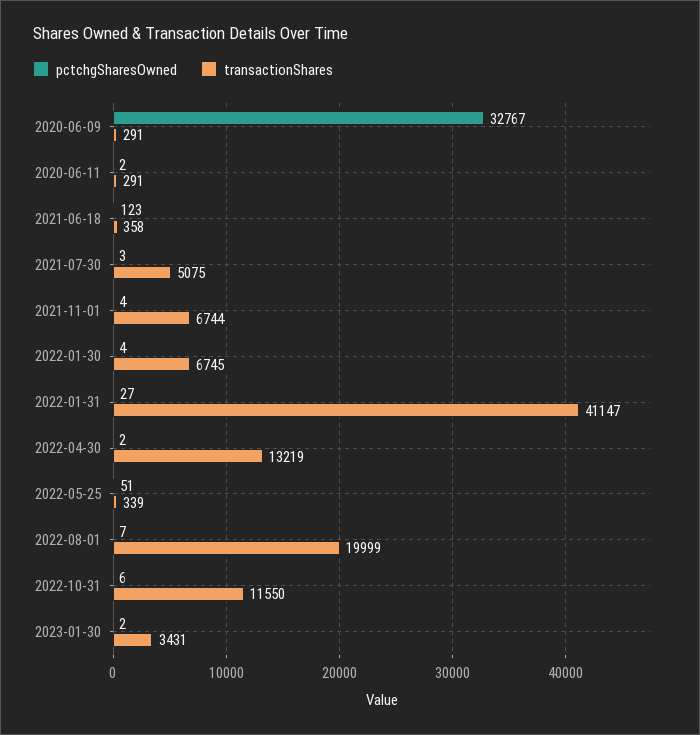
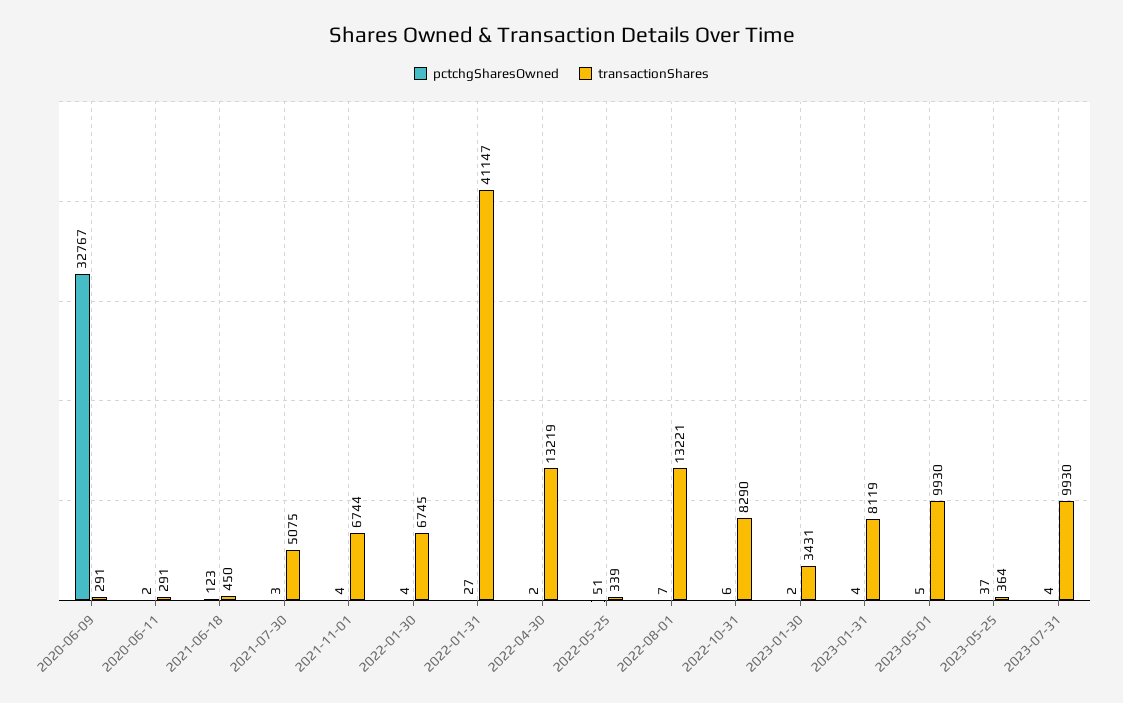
transactionShares, 2021-06-18: 358 -> 450
transactionShares, 2022-08-01: 19999 -> 13221
transactionShares, 2022-10-31: 11550 -> 8290
pctchgSharesOwned, 2023-01-31: none -> 4
transactionShares, 2023-01-31: none -> 8119
pctchgSharesOwned, 2023-05-01: none -> 5
transactionShares, 2023-05-01: none -> 9930
pctchgSharesOwned, 2023-05-25: none -> 37
transactionShares, 2023-05-25: none -> 364
pctchgSharesOwned, 2023-07-31: none -> 4
transactionShares, 2023-07-31: none -> 9930

